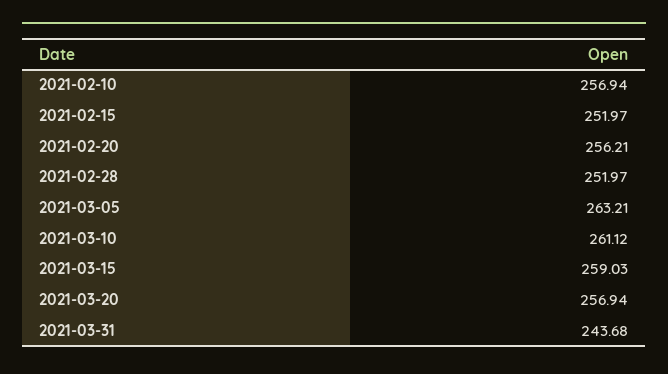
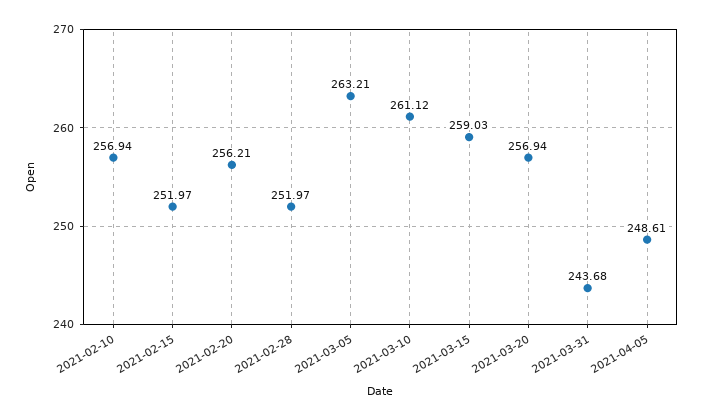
2021-04-05: none -> 248.61

